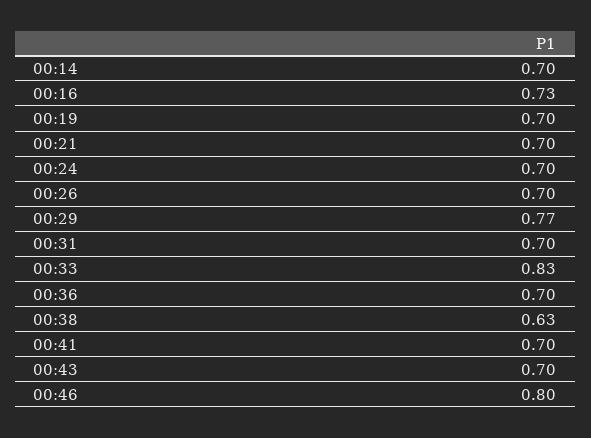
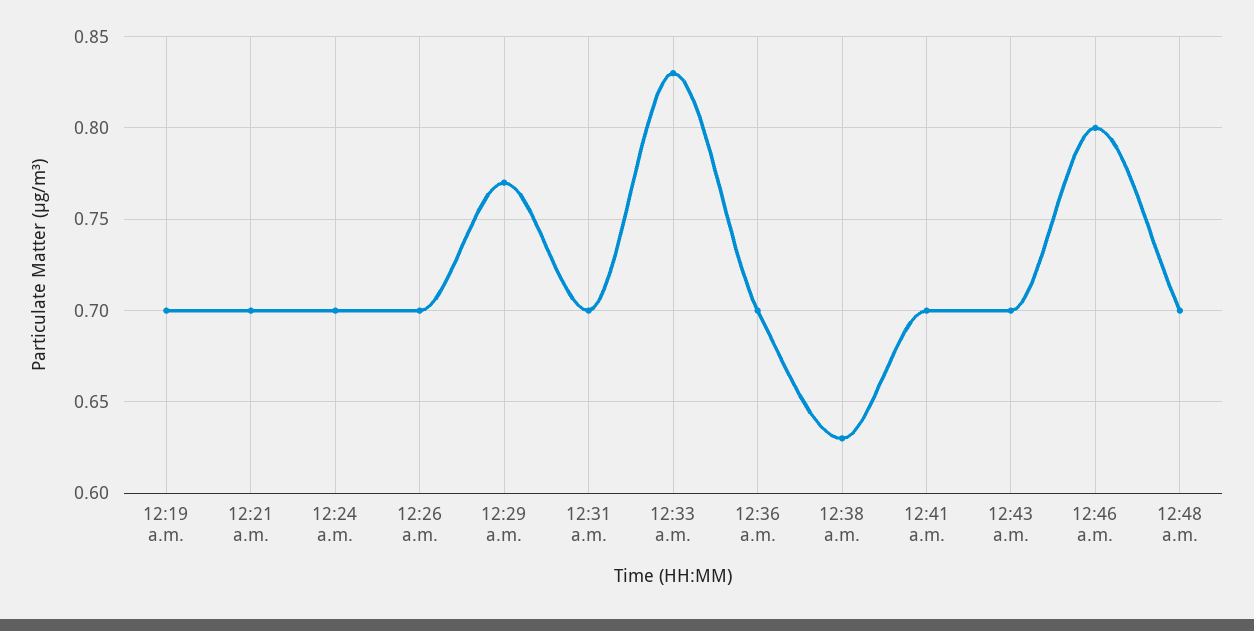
00:14: 0.7 -> none
00:16: 0.73 -> none
12:48 a.m.: none -> 0.7

